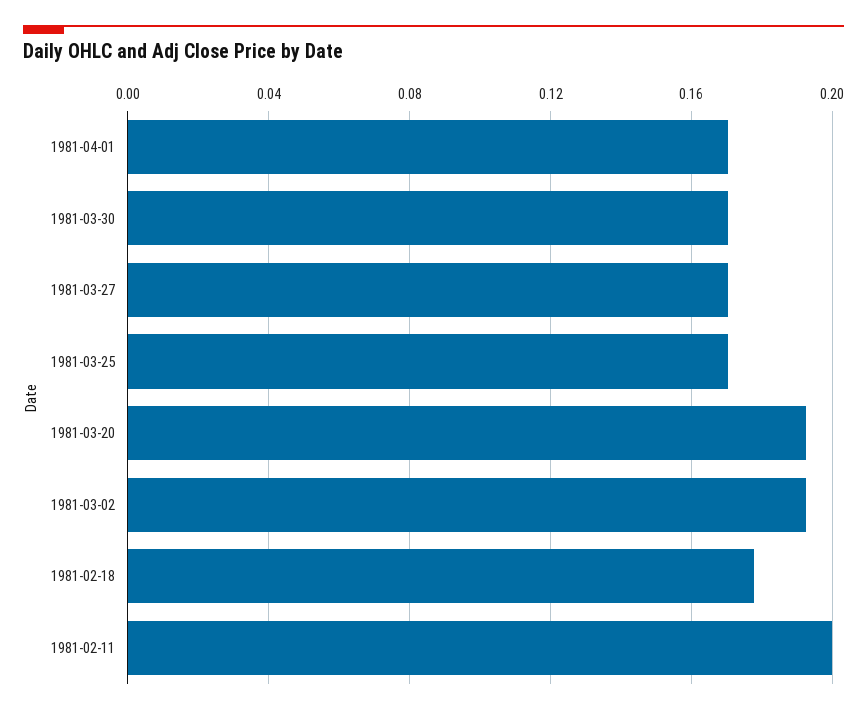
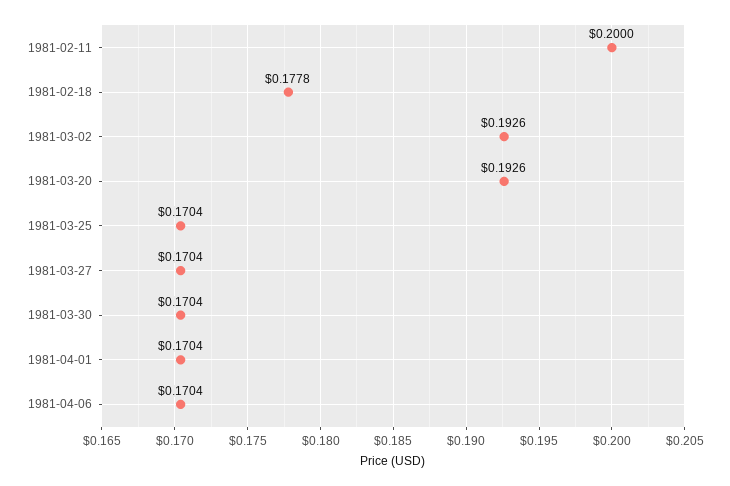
1981-04-06: none -> 0.1704

